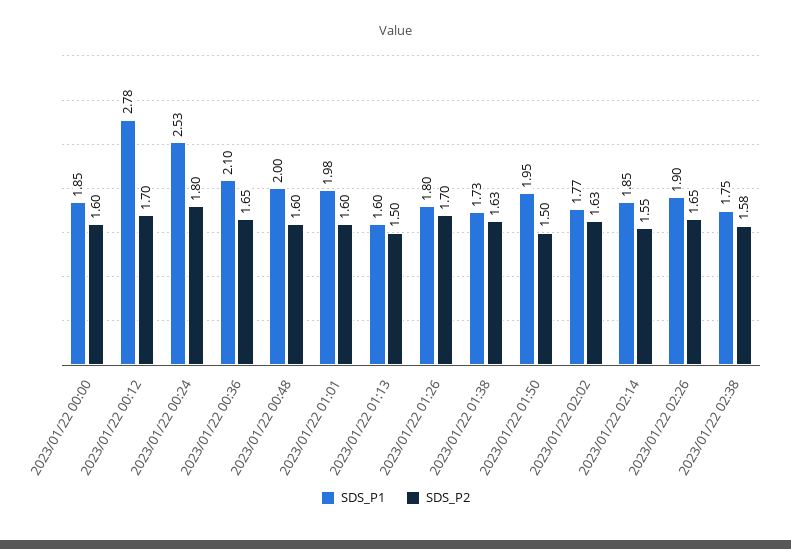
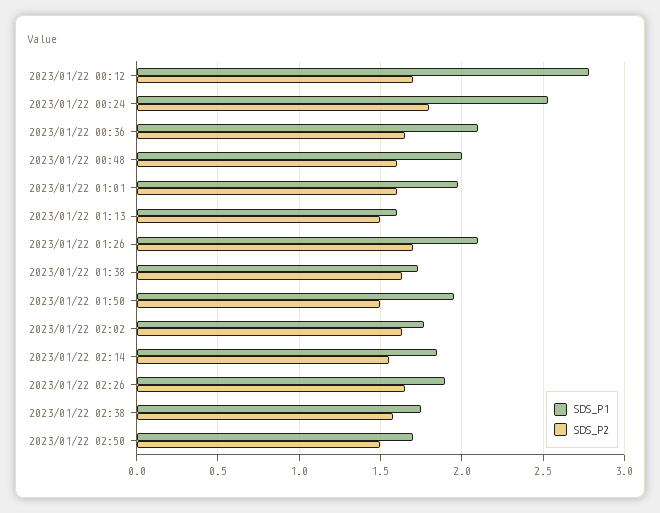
SDS_P1, 2023/01/22 00:00: 1.85 -> none
SDS_P2, 2023/01/22 00:00: 1.6 -> none
SDS_P1, 2023/01/22 01:26: 1.8 -> 2.1
SDS_P1, 2023/01/22 02:50: none -> 1.7
SDS_P2, 2023/01/22 02:50: none -> 1.5

